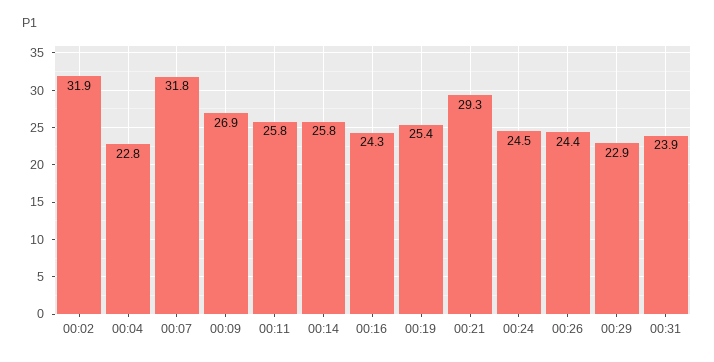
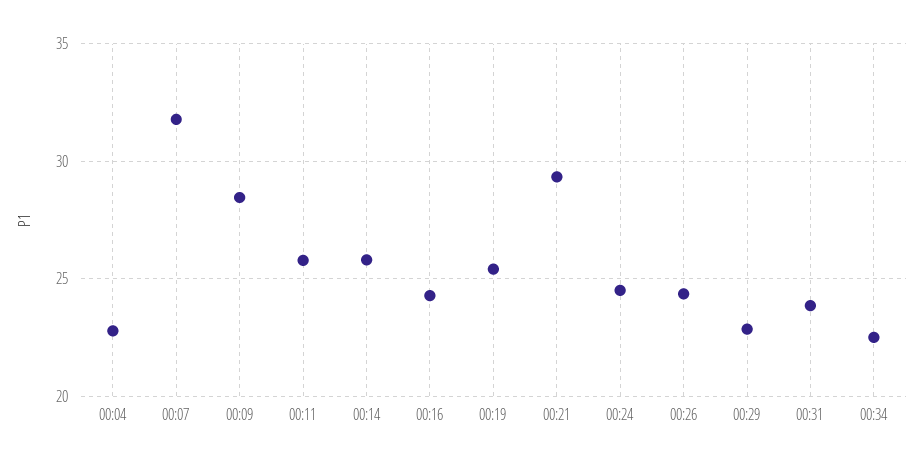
00:02: 31.9 -> none
00:09: 26.9 -> 28.5
00:34: none -> 22.5

